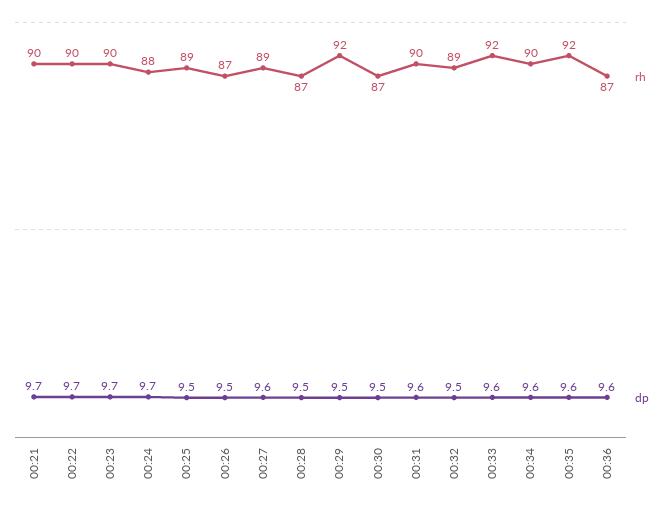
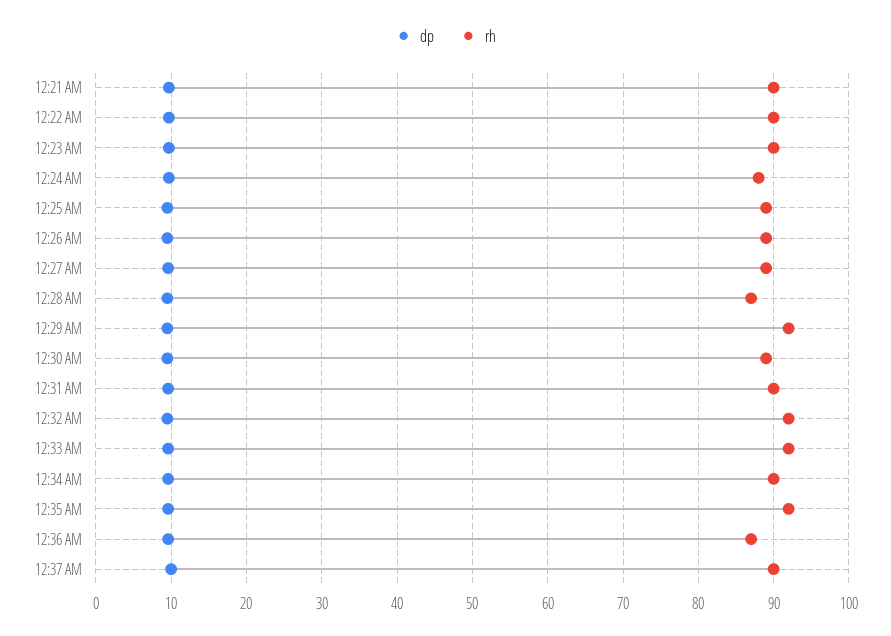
rh, 00:26: 87 -> 89
rh, 00:30: 87 -> 89
rh, 00:32: 89 -> 92
dp, 12:37 AM: none -> 10
rh, 12:37 AM: none -> 90

